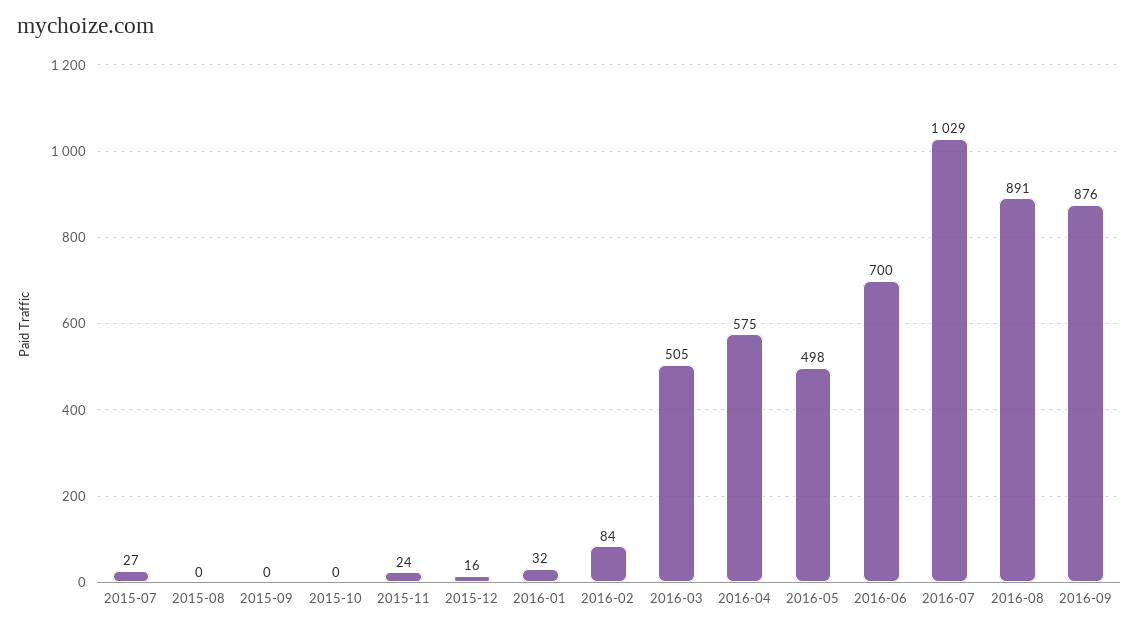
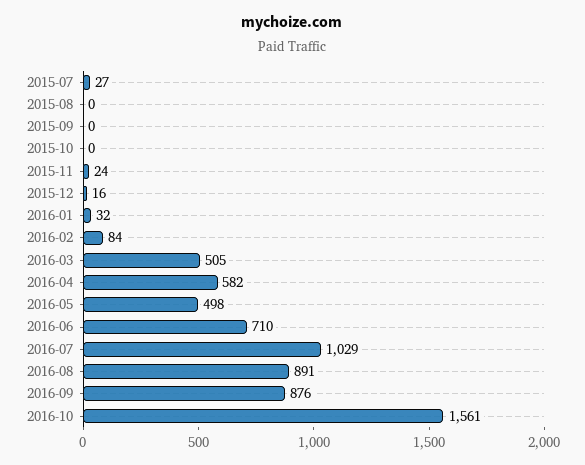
2016-04: 575 -> 582
2016-06: 700 -> 710
2016-10: none -> 1561

